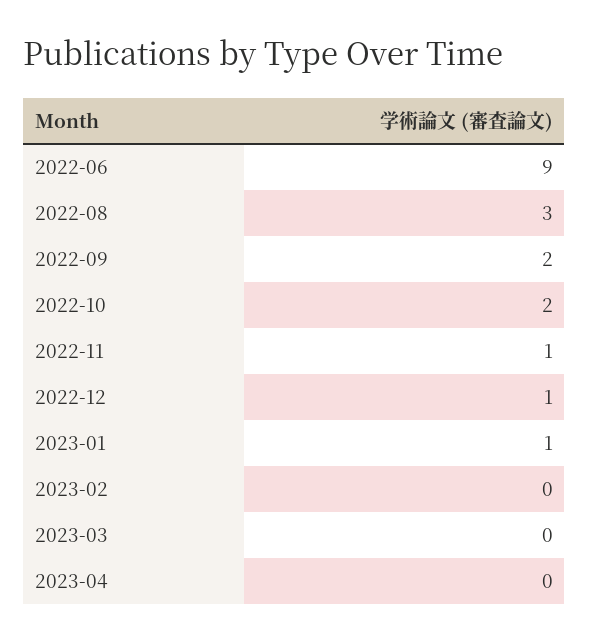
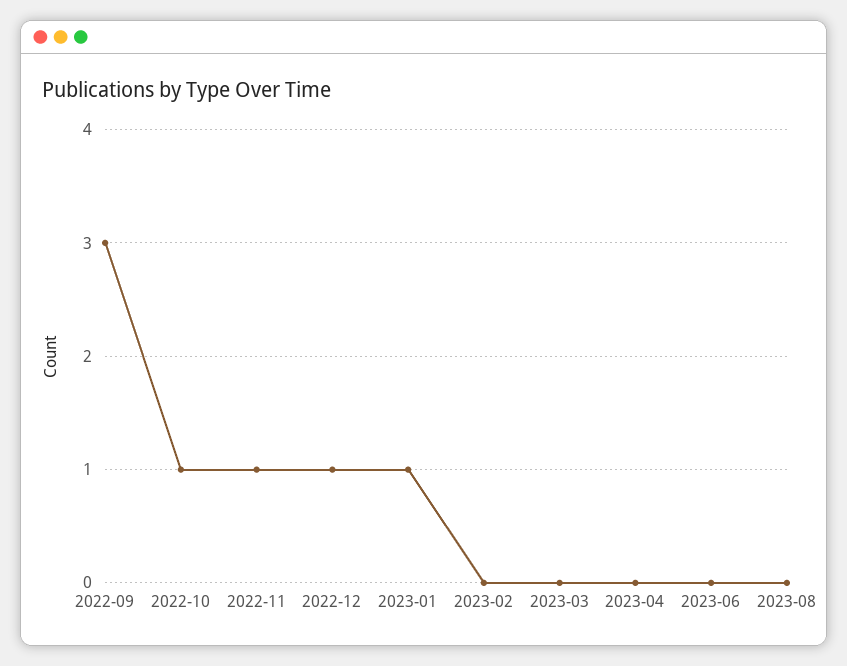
2022-06: 9 -> none
2022-08: 3 -> none
2022-09: 2 -> 3
2022-10: 2 -> 1
2023-06: none -> 0
2023-08: none -> 0

